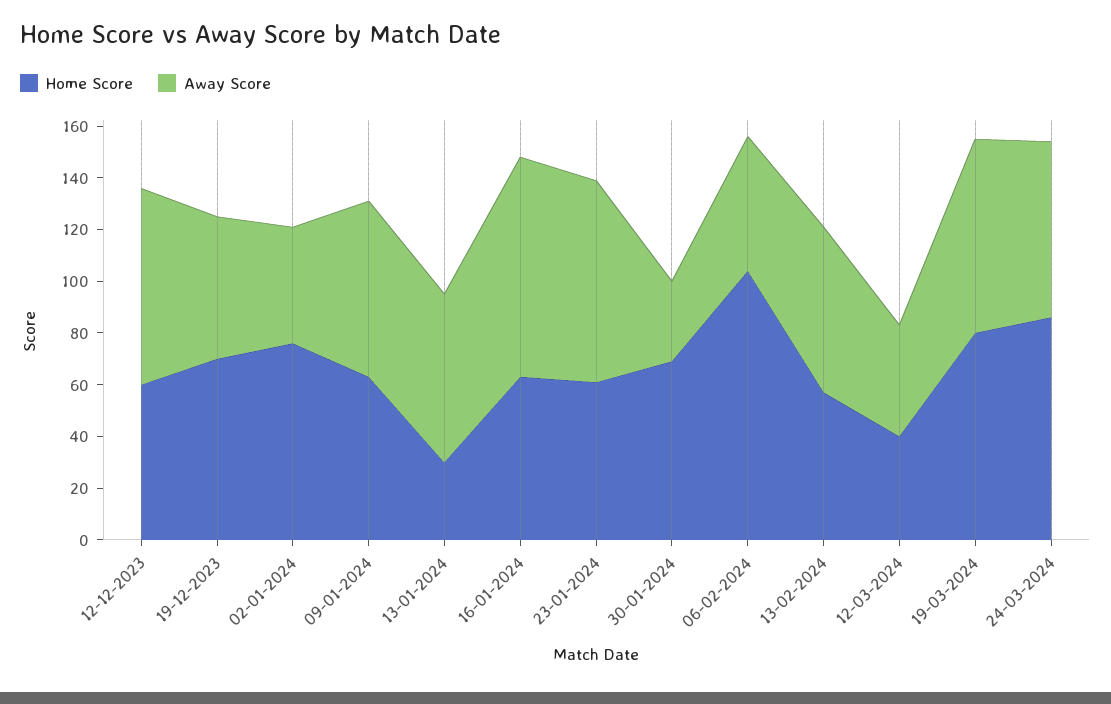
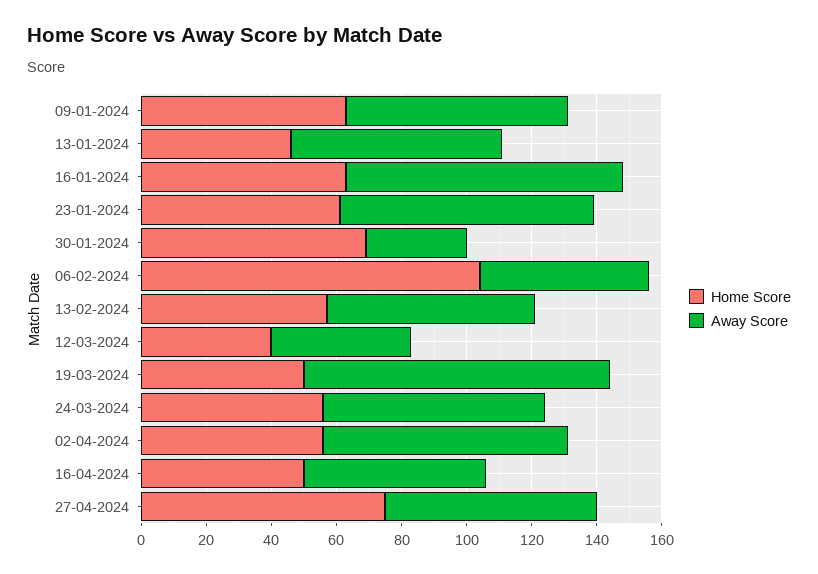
Home Score, 12-12-2023: 60 -> none
Away Score, 12-12-2023: 75 -> none
Home Score, 19-12-2023: 70 -> none
Away Score, 19-12-2023: 55 -> none
Home Score, 02-01-2024: 75 -> none
Away Score, 02-01-2024: 45 -> none
Home Score, 13-01-2024: 30 -> 45
Home Score, 19-03-2024: 80 -> 50
Away Score, 19-03-2024: 75 -> 95
Home Score, 24-03-2024: 85 -> 55
Home Score, 02-04-2024: none -> 55
Away Score, 02-04-2024: none -> 75
Home Score, 16-04-2024: none -> 50
Away Score, 16-04-2024: none -> 55
Home Score, 27-04-2024: none -> 75
Away Score, 27-04-2024: none -> 65

